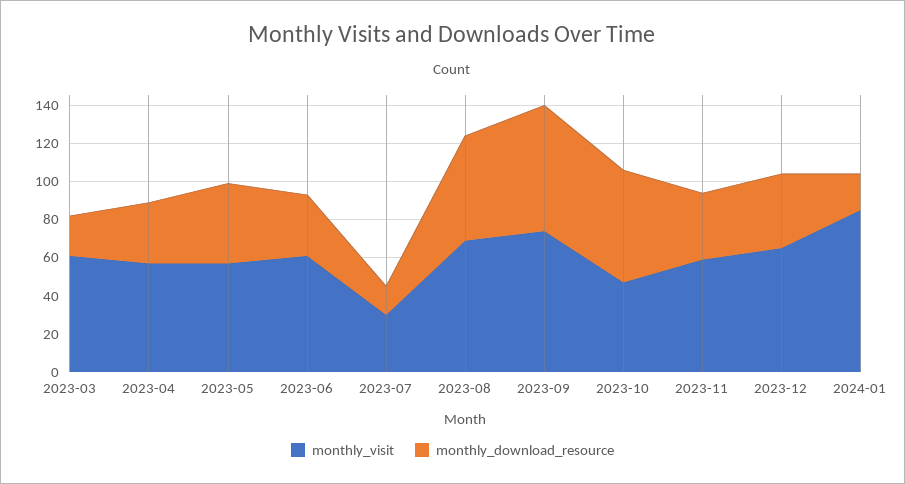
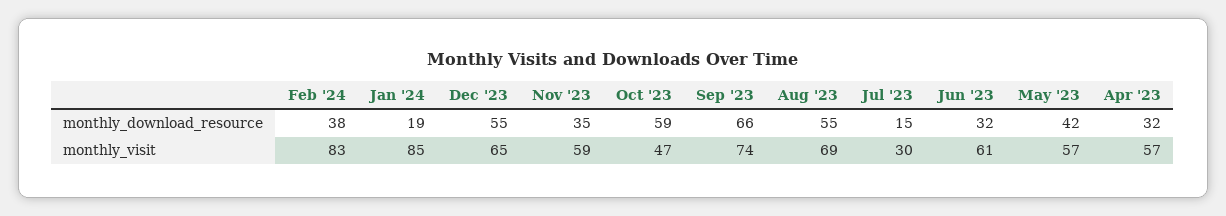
monthly_visit, 2023-03: 60 -> none
monthly_download_resource, 2023-03: 20 -> none
monthly_download_resource, 2023-12: 40 -> 55
monthly_download_resource, Feb '24: none -> 38
monthly_visit, Feb '24: none -> 83

